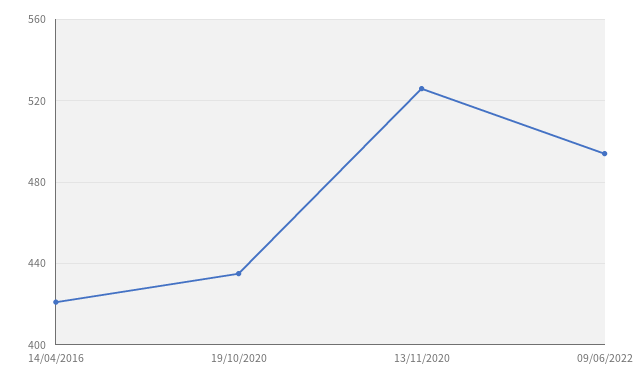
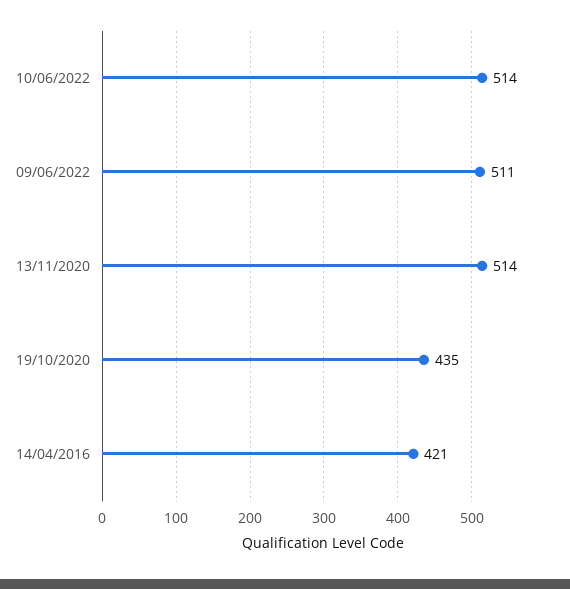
13/11/2020: 525 -> 514
09/06/2022: 495 -> 511
10/06/2022: none -> 514

